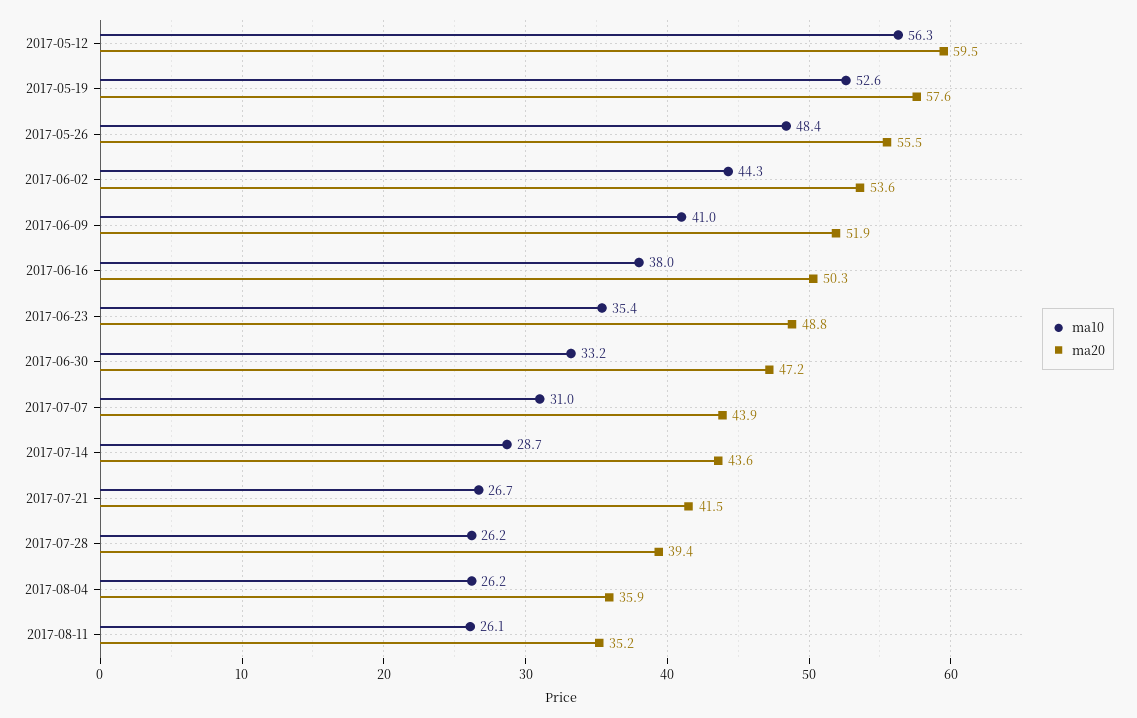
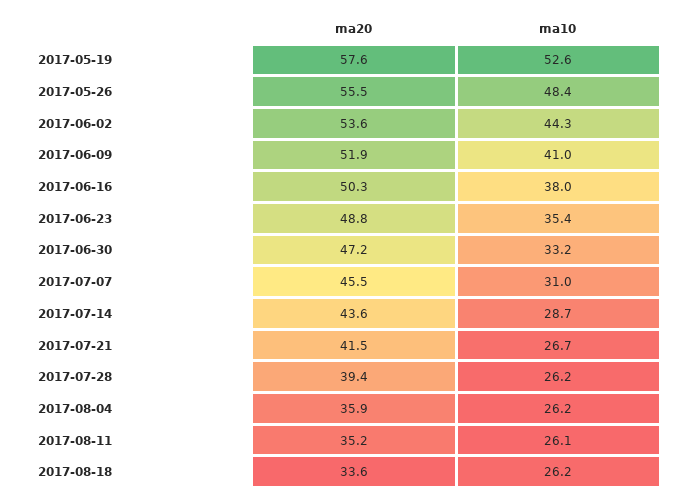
ma10, 2017-05-12: 56.3 -> none
ma20, 2017-05-12: 59.5 -> none
ma20, 2017-07-07: 43.9 -> 45.5
ma20, 2017-08-18: none -> 33.6
ma10, 2017-08-18: none -> 26.2

